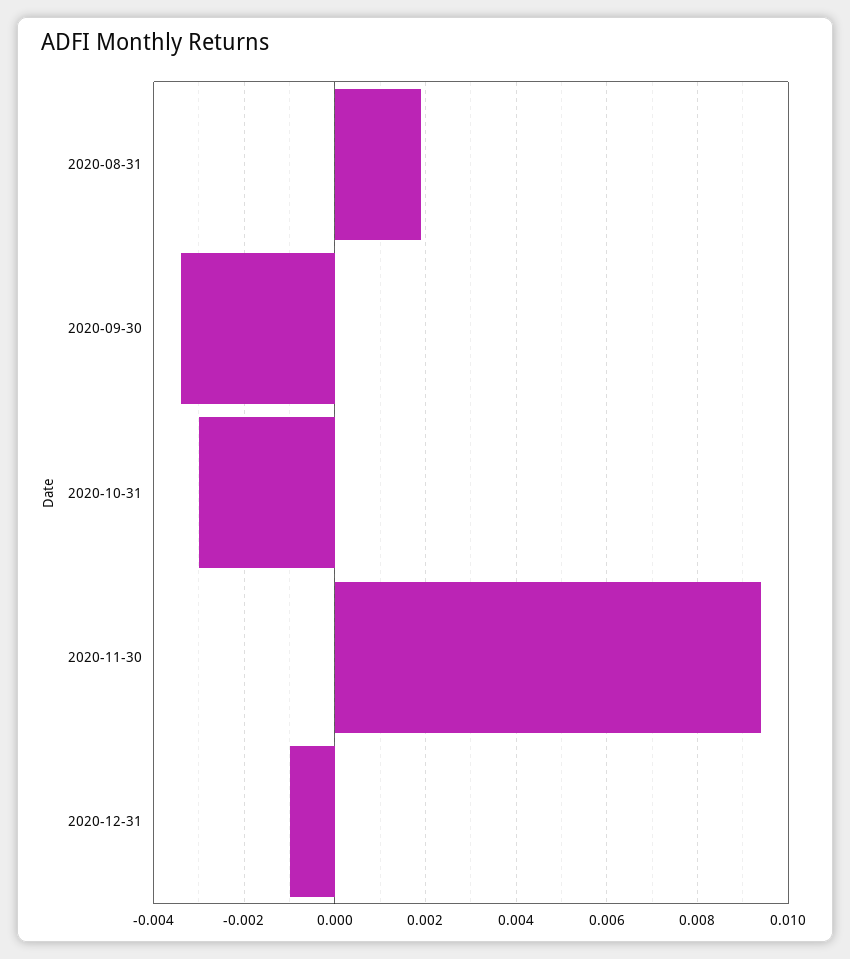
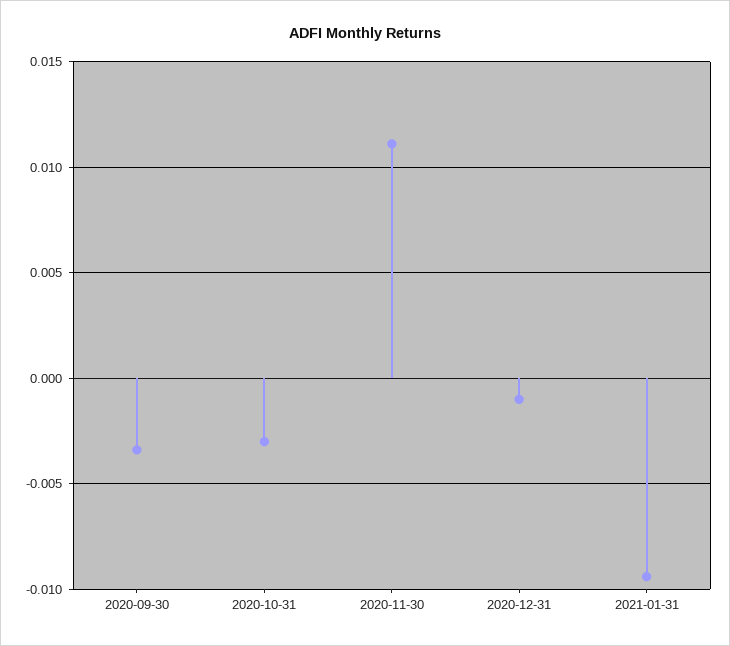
2020-08-31: 0.002 -> none
2020-11-30: 0.0095 -> 0.011
2021-01-31: none -> -0.0095

